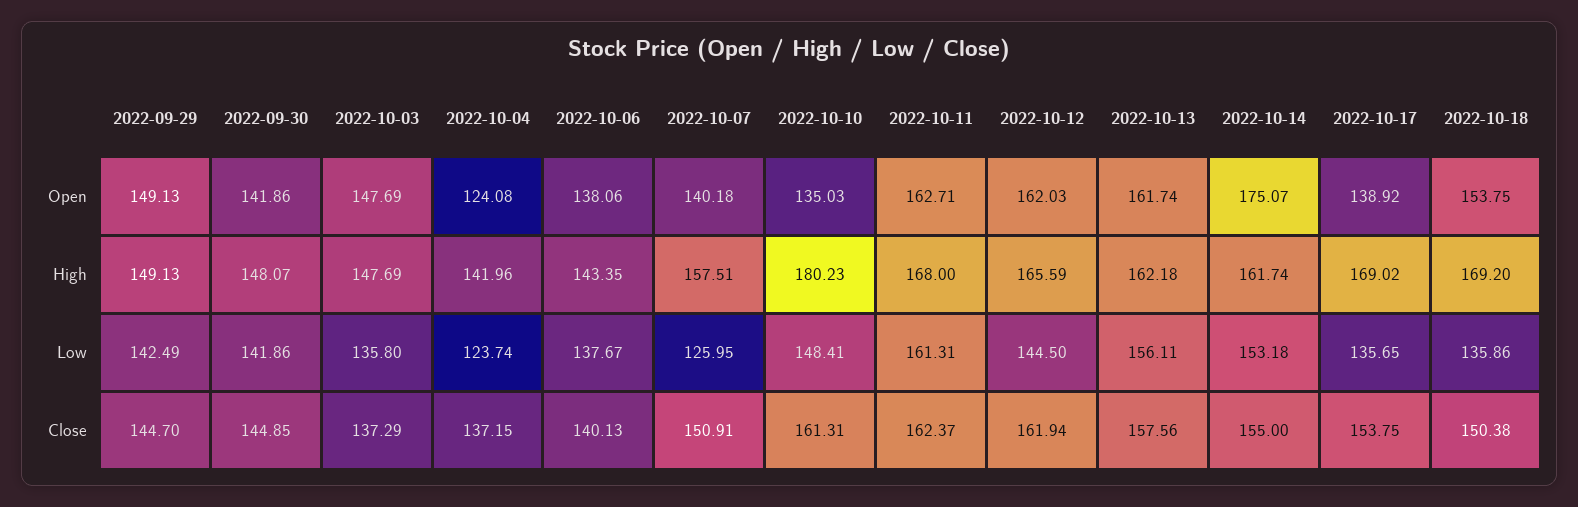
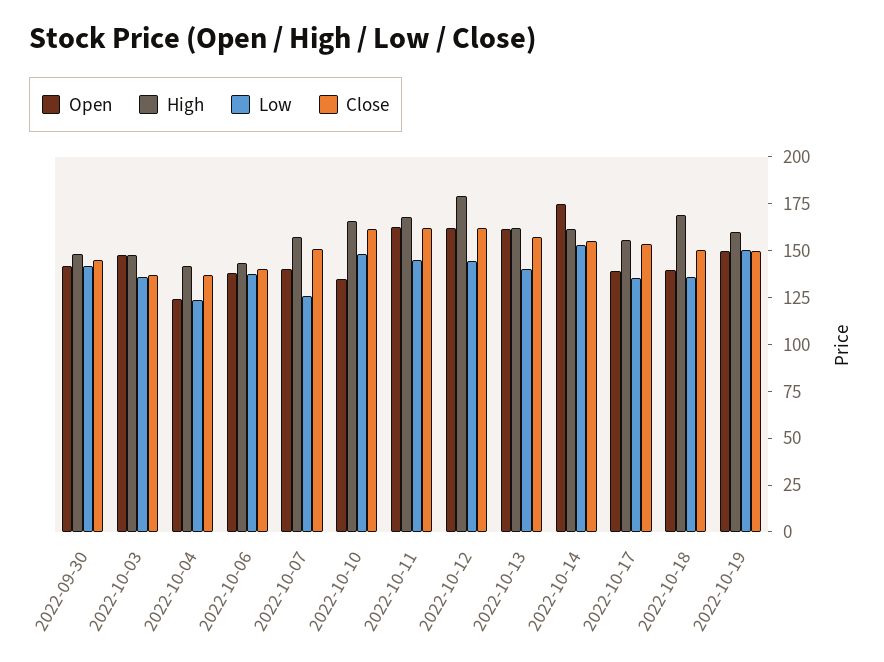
Open, 2022-09-29: 149.13 -> none
Open, 2022-10-18: 153.75 -> 140
High, 2022-09-29: 149.13 -> none
High, 2022-10-10: 180.23 -> 165
High, 2022-10-12: 165.59 -> 180
High, 2022-10-17: 169.02 -> 155
Low, 2022-09-29: 142.49 -> none
Low, 2022-10-11: 161.31 -> 145
Low, 2022-10-13: 156.11 -> 140
Close, 2022-09-29: 144.7 -> none
Open, 2022-10-19: none -> 150
High, 2022-10-19: none -> 160
Low, 2022-10-19: none -> 150
Close, 2022-10-19: none -> 150

